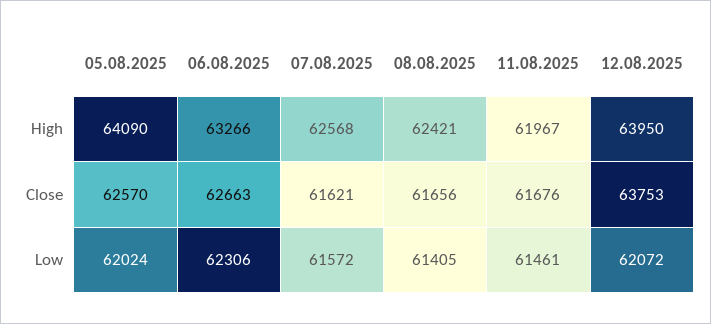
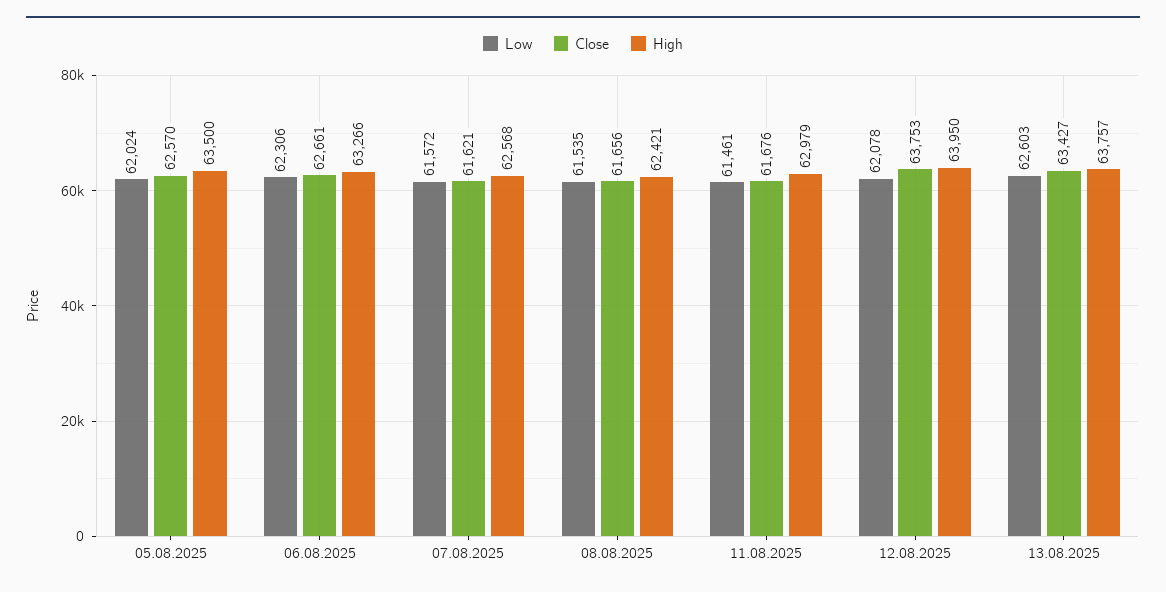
High, 05.08.2025: 64090 -> 63500
High, 11.08.2025: 61967 -> 62979
Close, 06.08.2025: 62663 -> 62661
Low, 08.08.2025: 61405 -> 61535
Low, 12.08.2025: 62072 -> 62078
Low, 13.08.2025: none -> 62603
Close, 13.08.2025: none -> 63427
High, 13.08.2025: none -> 63757

